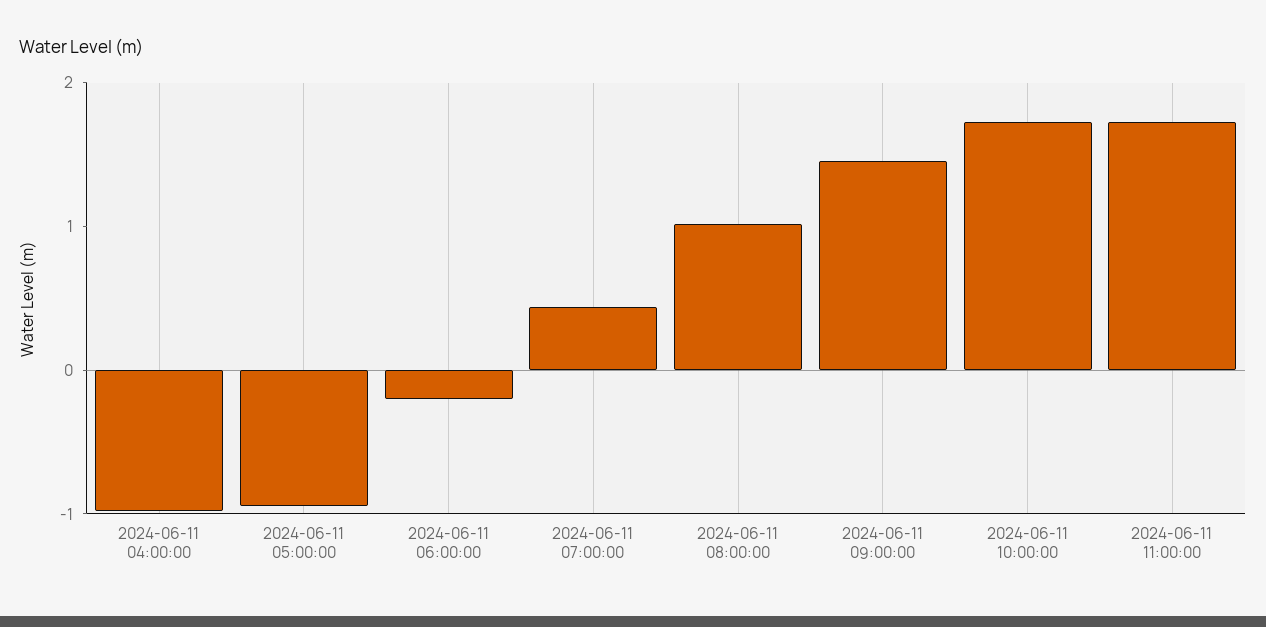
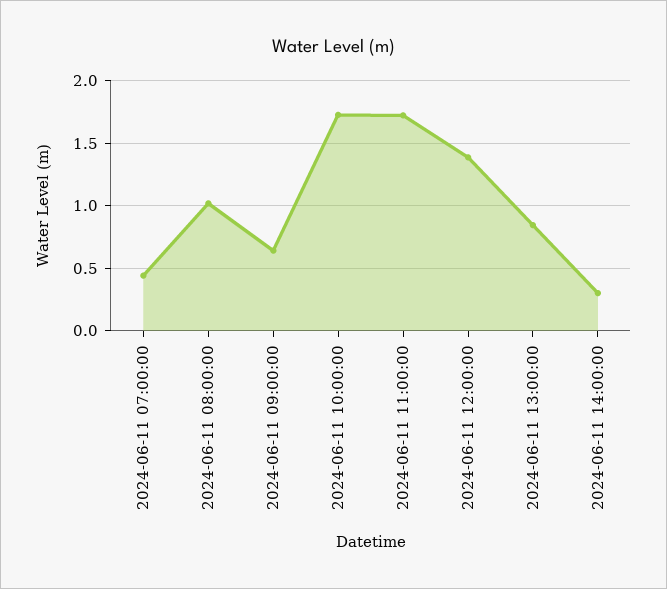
2024-06-11 04:00:00: -1 -> none
2024-06-11 05:00:00: -1 -> none
2024-06-11 06:00:00: -0.2 -> none
2024-06-11 09:00:00: 1.4 -> 0.65
2024-06-11 12:00:00: none -> 1.4
2024-06-11 13:00:00: none -> 0.85
2024-06-11 14:00:00: none -> 0.3

